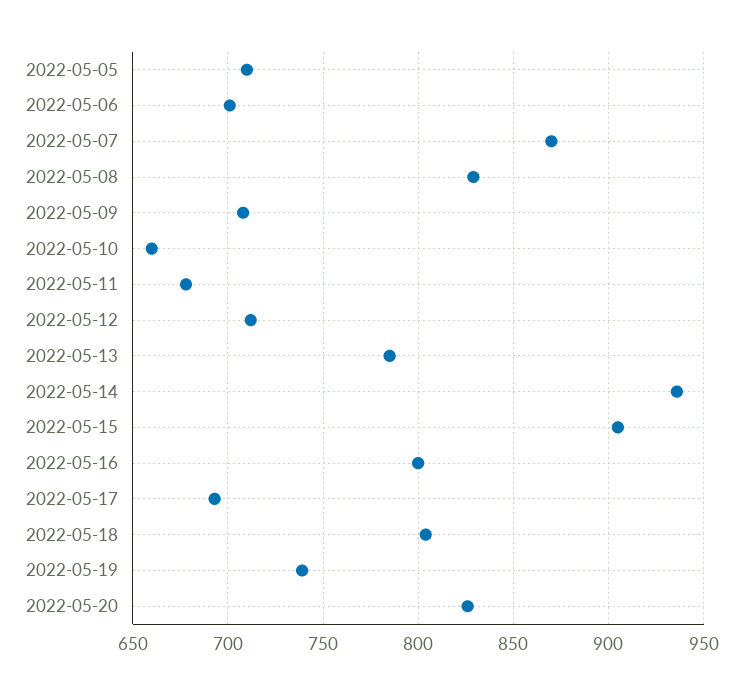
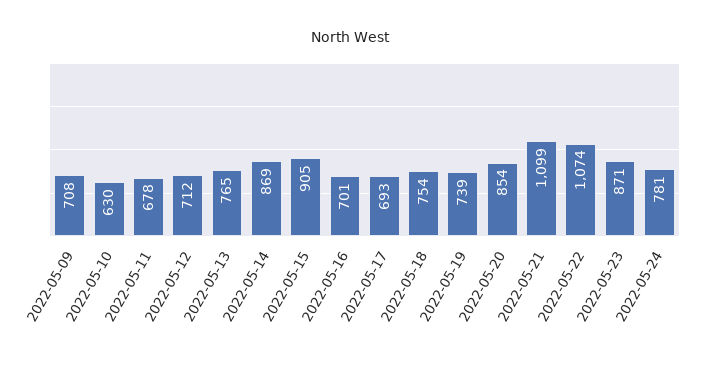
2022-05-05: 710 -> none
2022-05-06: 700 -> none
2022-05-07: 870 -> none
2022-05-08: 830 -> none
2022-05-10: 660 -> 630
2022-05-13: 785 -> 765
2022-05-14: 935 -> 869
2022-05-16: 800 -> 701
2022-05-18: 805 -> 754
2022-05-20: 825 -> 854
2022-05-21: none -> 1099
2022-05-22: none -> 1074
2022-05-23: none -> 871
2022-05-24: none -> 781

